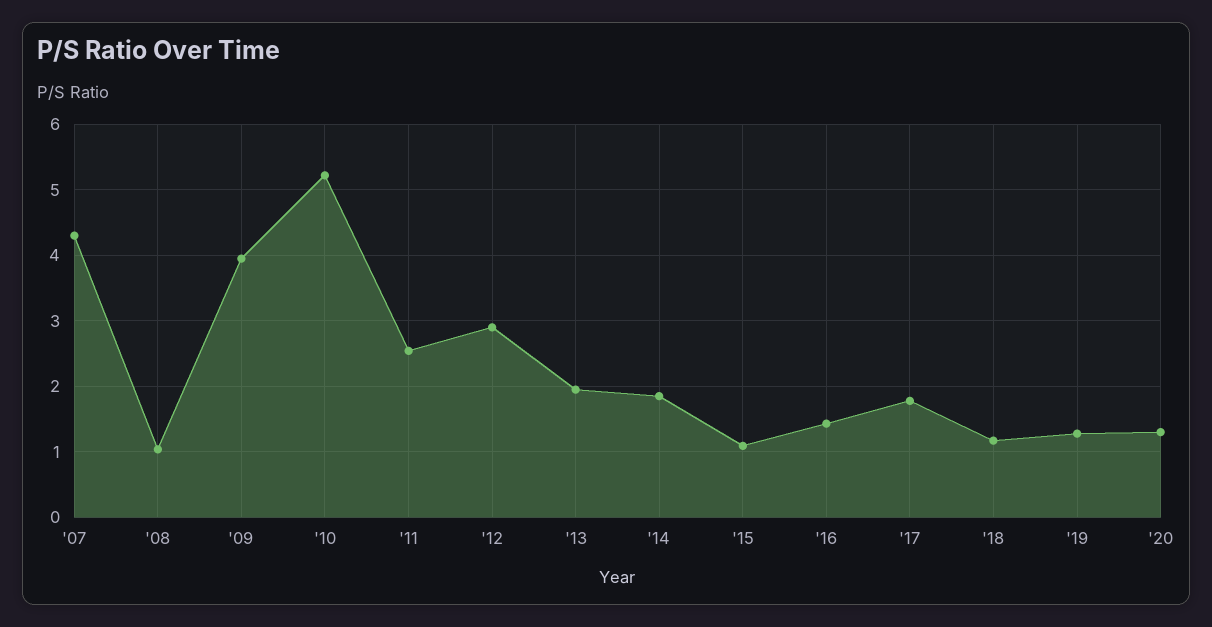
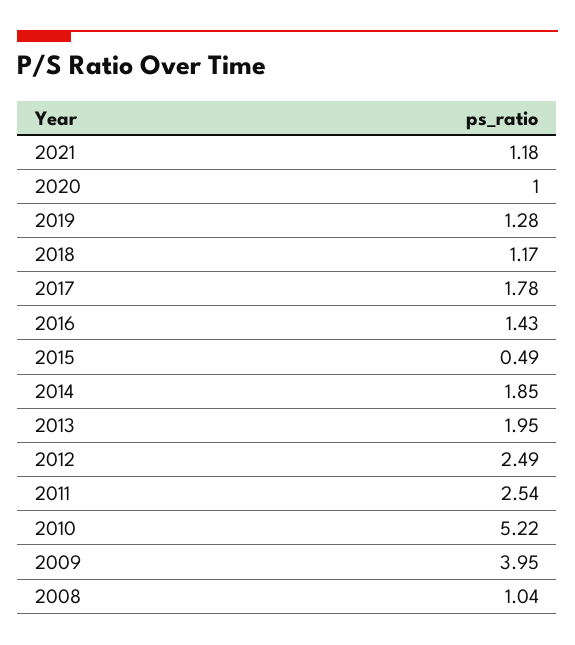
'07: 4.3 -> none
'12: 2.9 -> 2.49
'15: 1.1 -> 0.49
'20: 1.3 -> 1
2021: none -> 1.18

